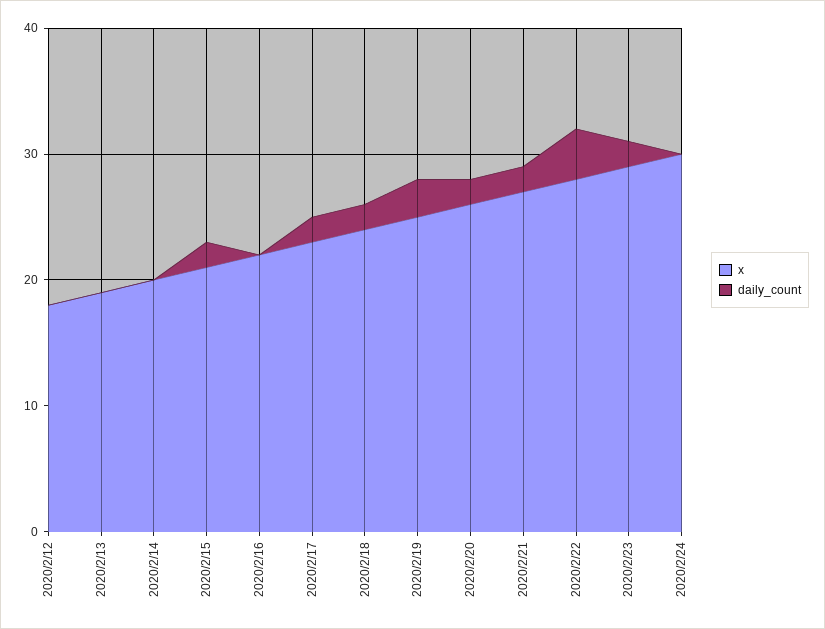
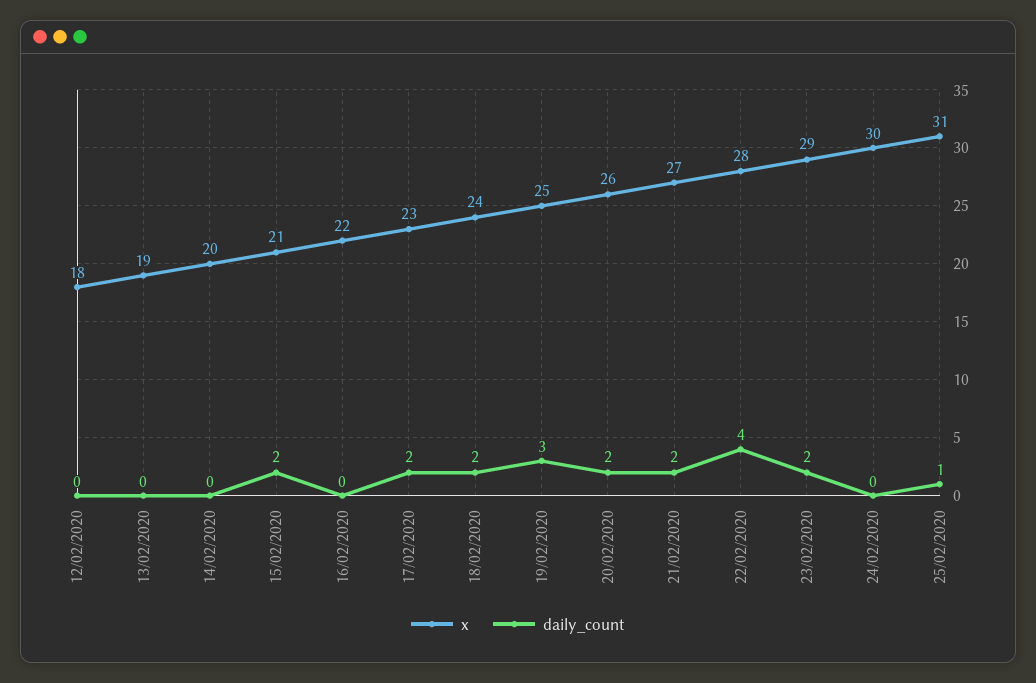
x, 25/02/2020: none -> 31
daily_count, 25/02/2020: none -> 1

